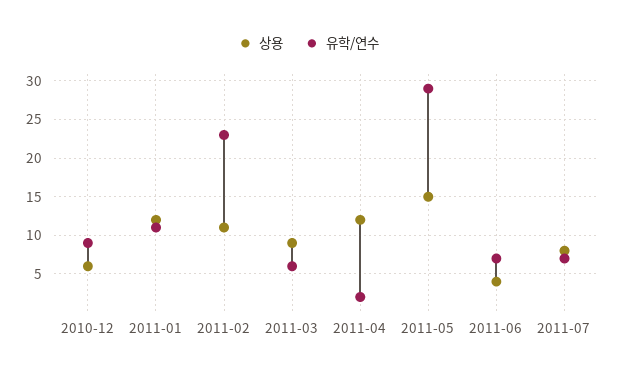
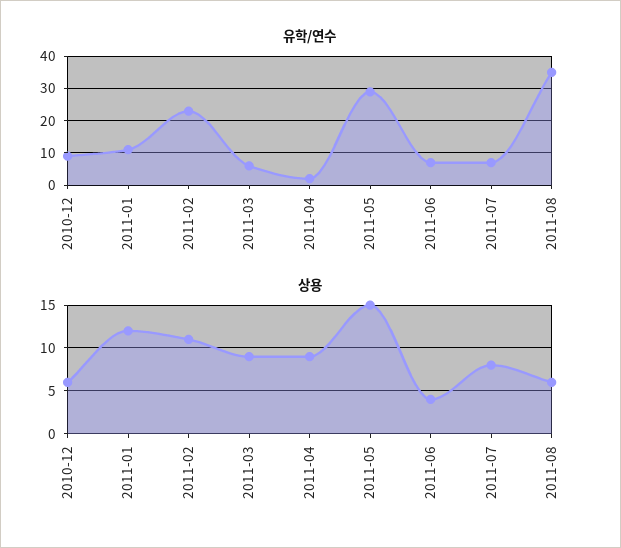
상용, 2011-04: 12 -> 9
유학/연수, 2011-08: none -> 35
상용, 2011-08: none -> 6

